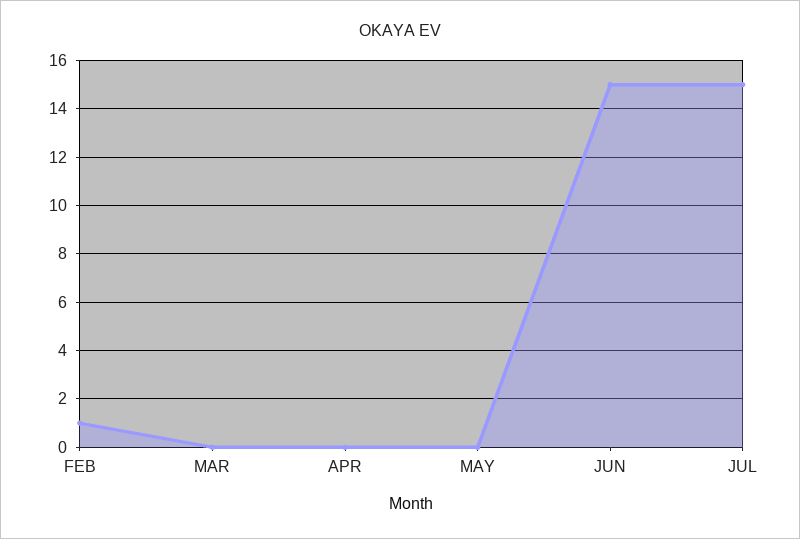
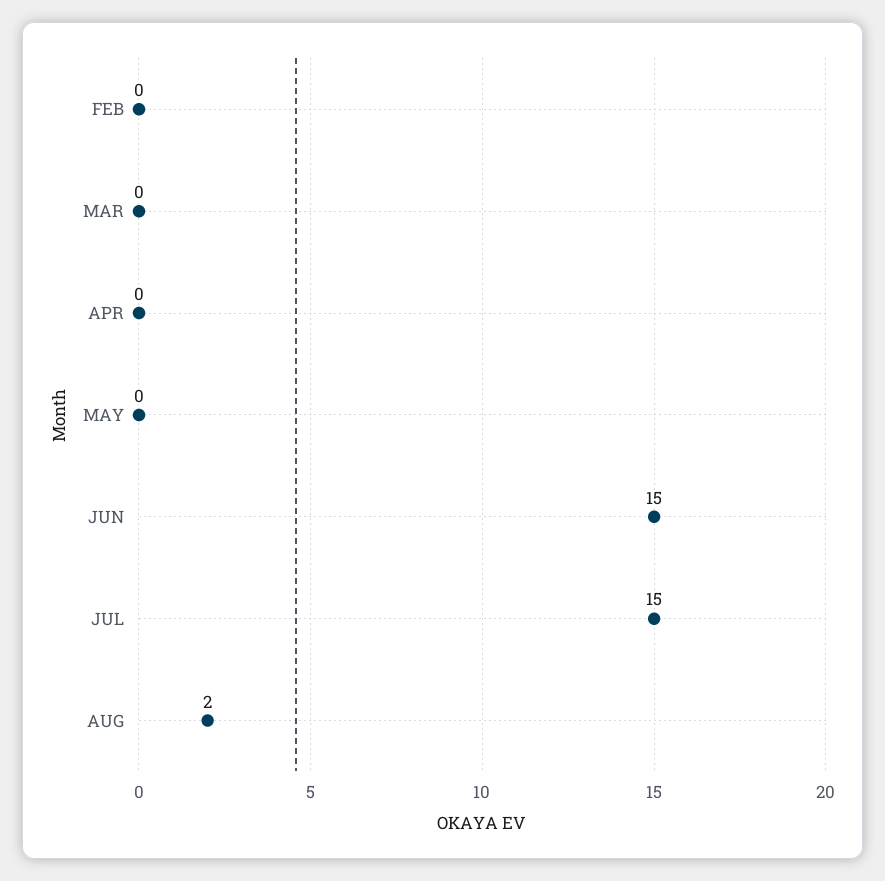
FEB: 1 -> 0
AUG: none -> 2

